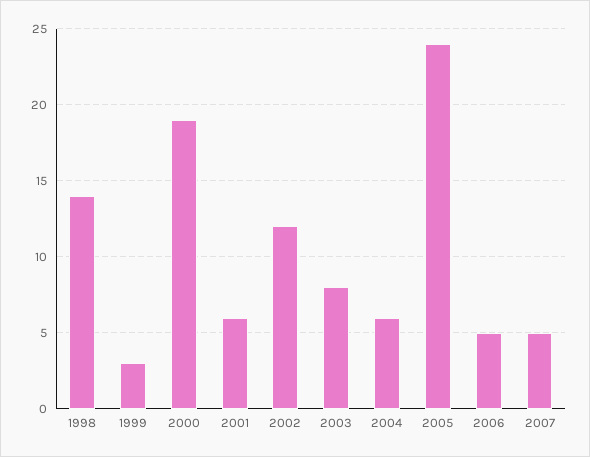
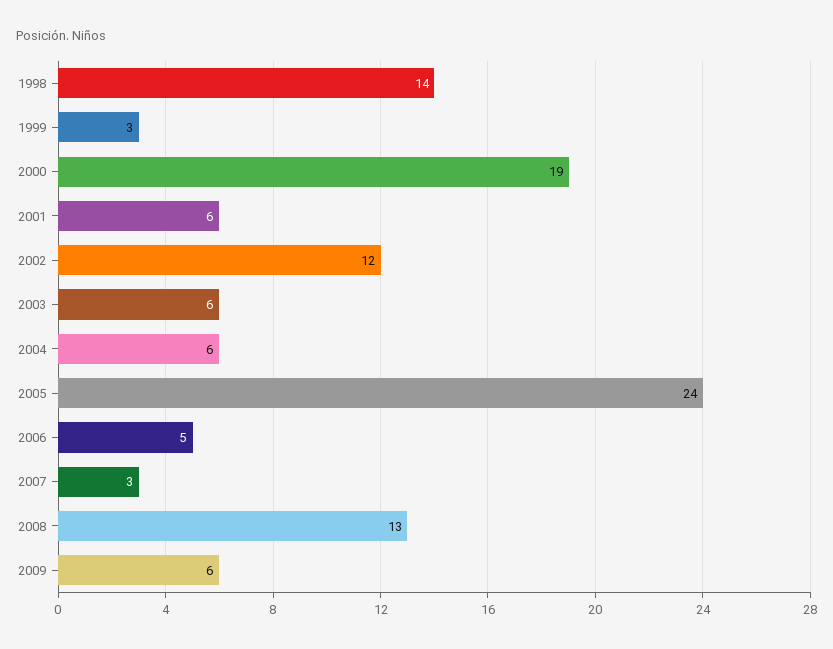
2003: 8 -> 6
2007: 5 -> 3
2008: none -> 13
2009: none -> 6

